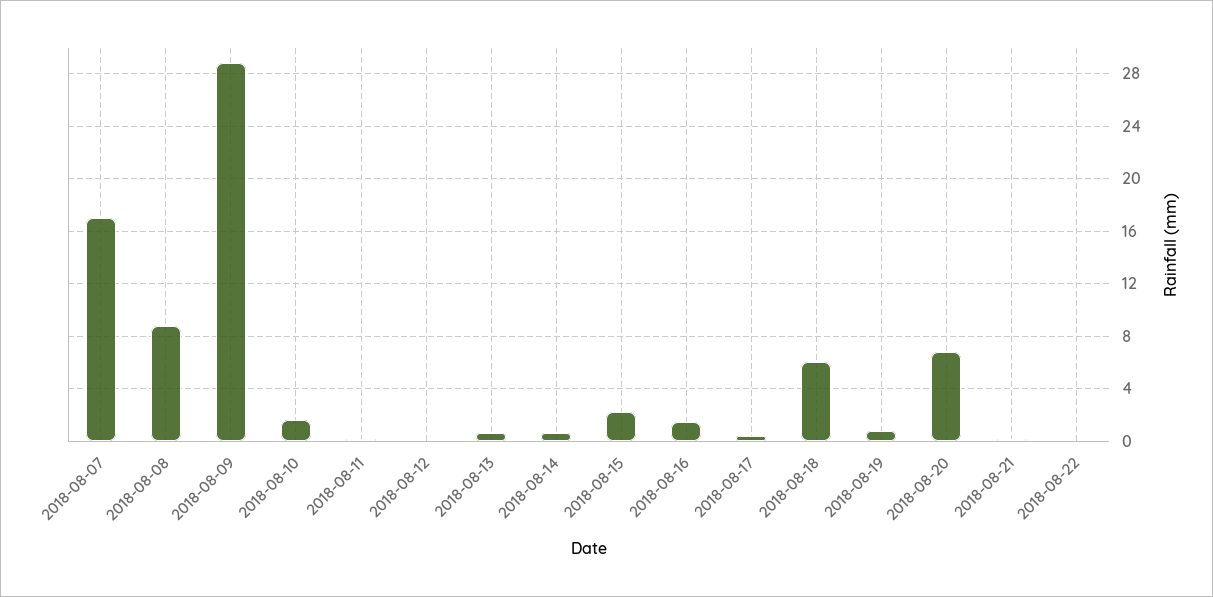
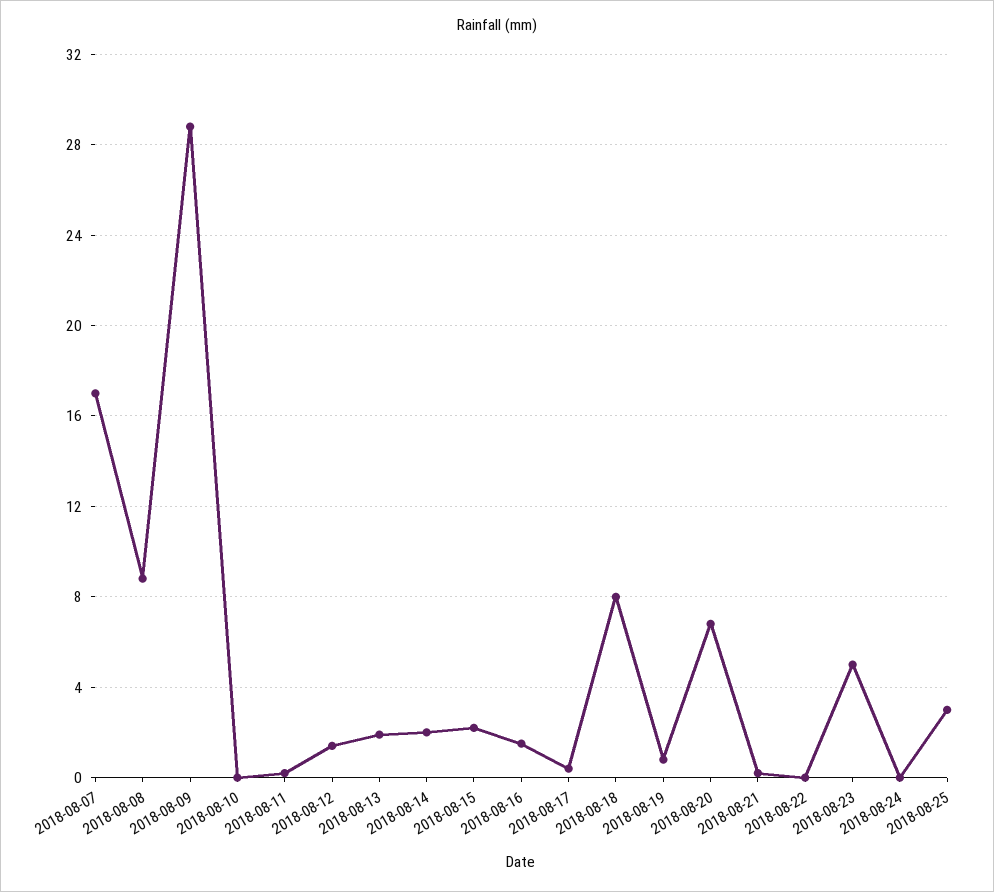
2018-08-10: 1.5 -> 0
2018-08-12: 0 -> 1.5
2018-08-13: 0.5 -> 2
2018-08-14: 0.5 -> 2
2018-08-18: 6 -> 8
2018-08-23: none -> 5
2018-08-24: none -> 0
2018-08-25: none -> 3

